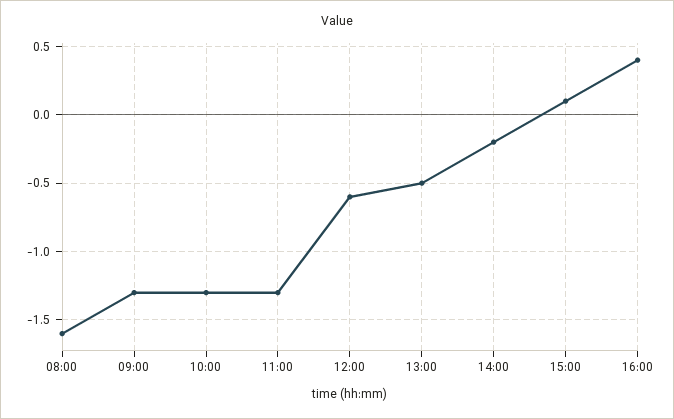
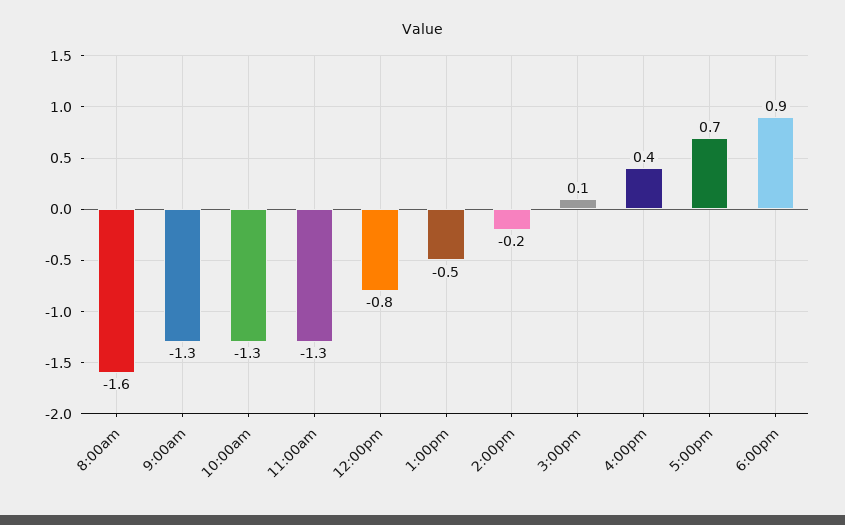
12:00: -0.6 -> -0.8
5:00pm: none -> 0.7
6:00pm: none -> 0.9

